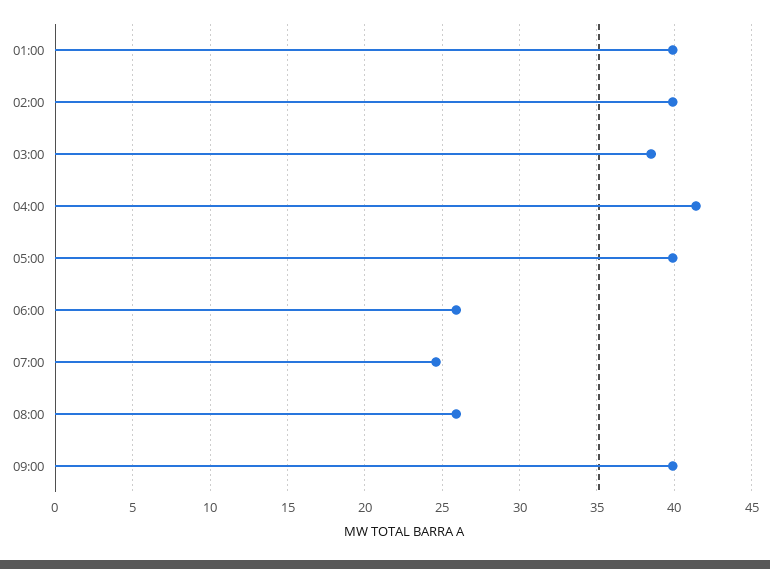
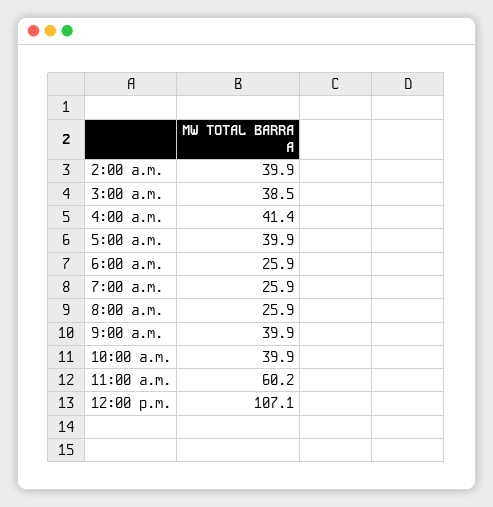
01:00: 40 -> none
07:00: 24.5 -> 25.9
10:00 a.m.: none -> 39.9
11:00 a.m.: none -> 60.2
12:00 p.m.: none -> 107.1

